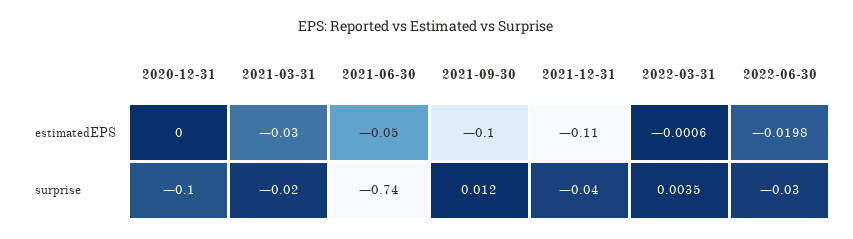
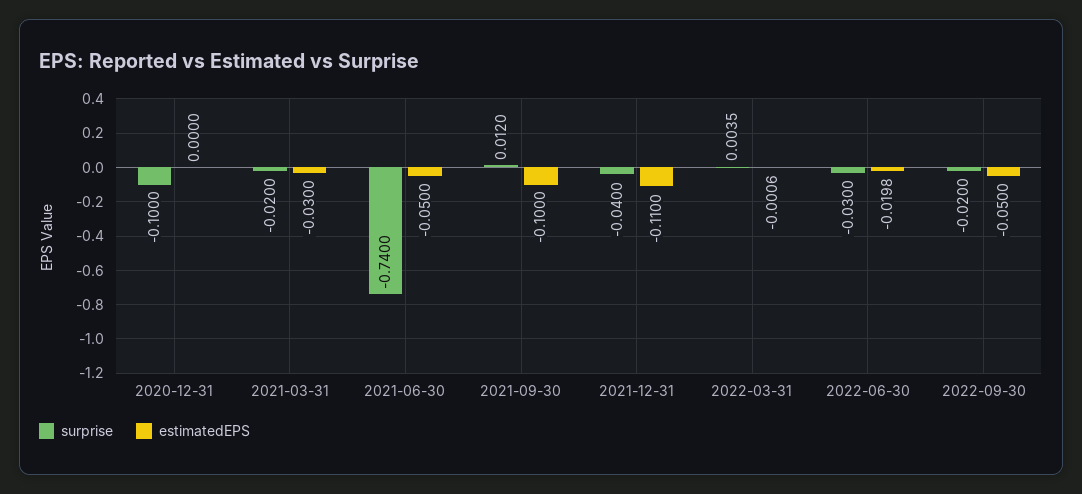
surprise, 2022-09-30: none -> -0.02
estimatedEPS, 2022-09-30: none -> -0.05

